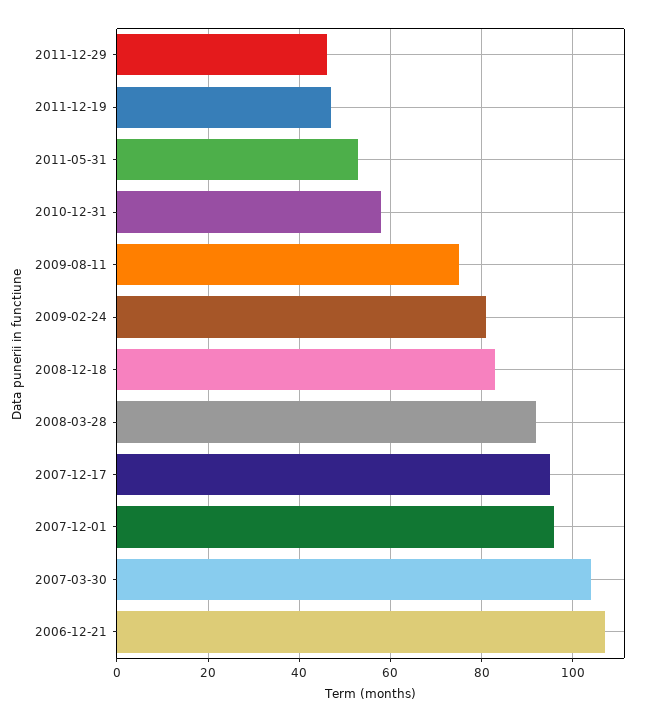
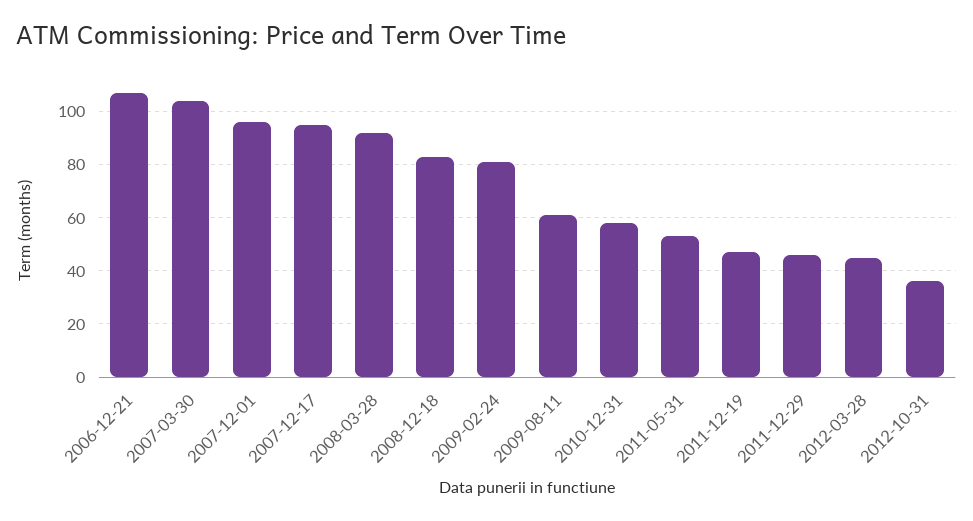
2009-08-11: 75 -> 60
2012-03-28: none -> 45
2012-10-31: none -> 35

